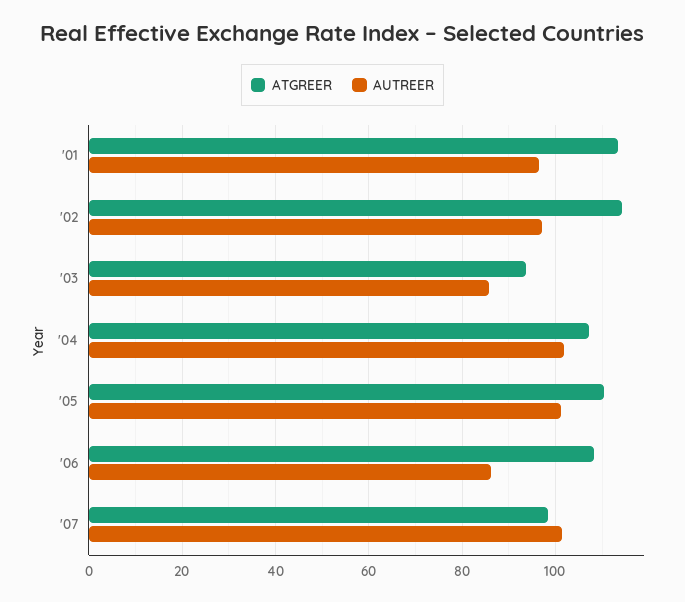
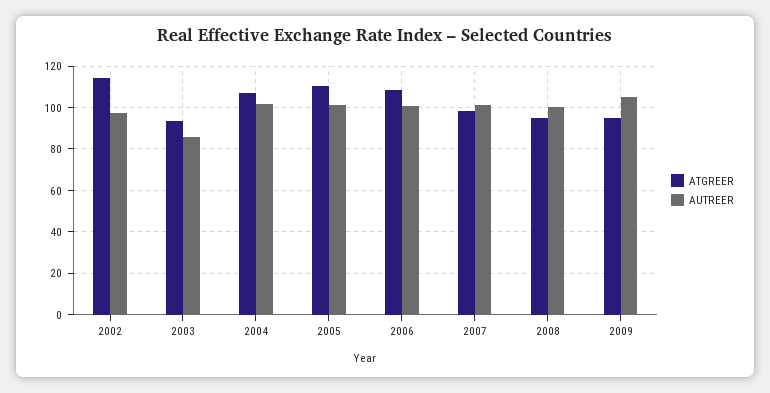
ATGREER, '01: 114 -> none
AUTREER, '01: 96 -> none
AUTREER, '06: 86 -> 100
ATGREER, 2008: none -> 95
AUTREER, 2008: none -> 100
ATGREER, 2009: none -> 95
AUTREER, 2009: none -> 105

